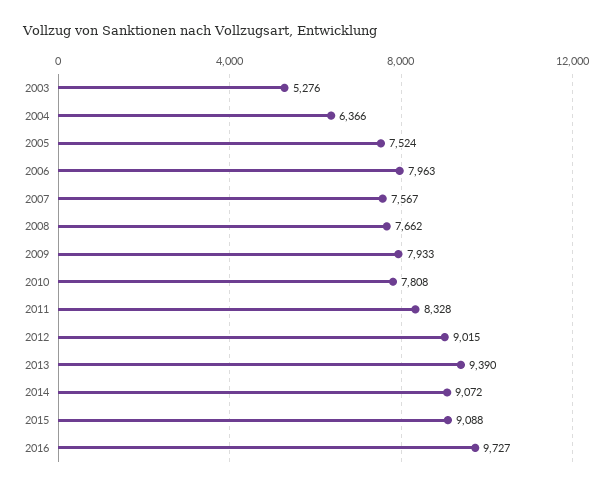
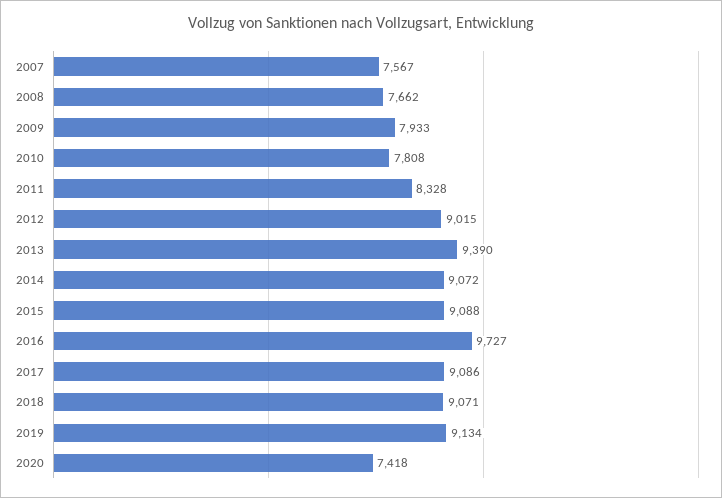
2003: 5276 -> none
2004: 6366 -> none
2005: 7524 -> none
2006: 7963 -> none
2017: none -> 9086
2018: none -> 9071
2019: none -> 9134
2020: none -> 7418

